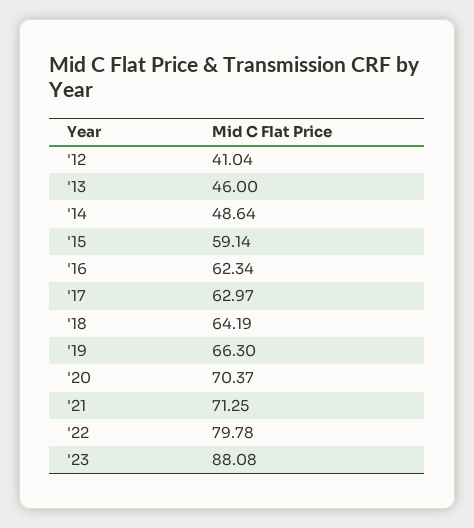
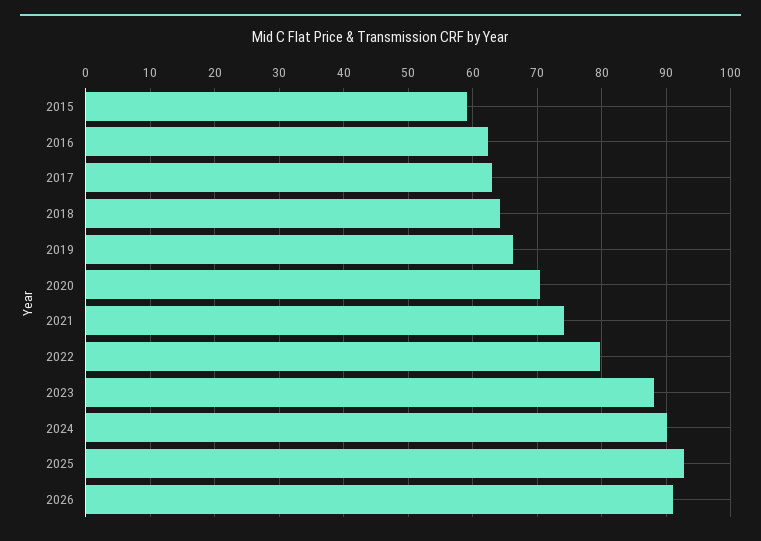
'12: 41.04 -> none
'13: 46 -> none
'14: 48.64 -> none
'21: 71.25 -> 74
2024: none -> 90
2025: none -> 93
2026: none -> 91

